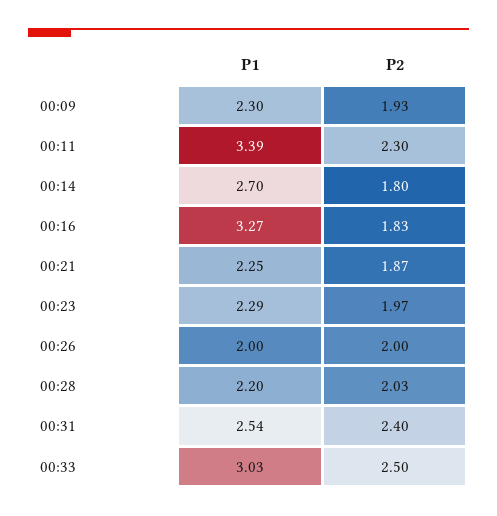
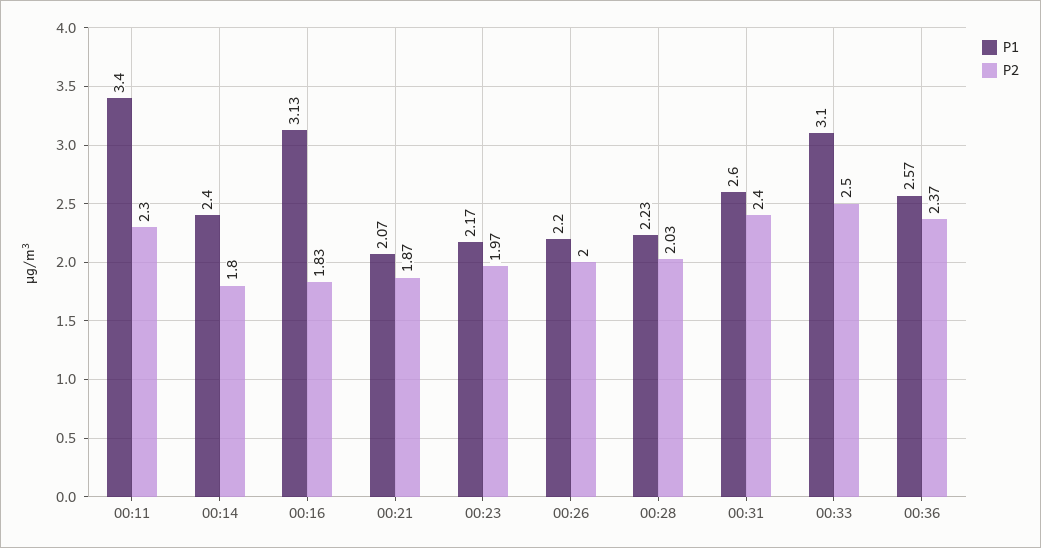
P1, 00:09: 2.3 -> none
P2, 00:09: 1.93 -> none
P1, 00:11: 3.39 -> 3.4
P1, 00:14: 2.7 -> 2.4
P1, 00:16: 3.27 -> 3.13
P1, 00:21: 2.25 -> 2.07
P1, 00:23: 2.29 -> 2.17
P1, 00:26: 2 -> 2.2
P1, 00:28: 2.2 -> 2.23
P1, 00:31: 2.54 -> 2.6
P1, 00:33: 3.03 -> 3.1
P1, 00:36: none -> 2.57
P2, 00:36: none -> 2.37

